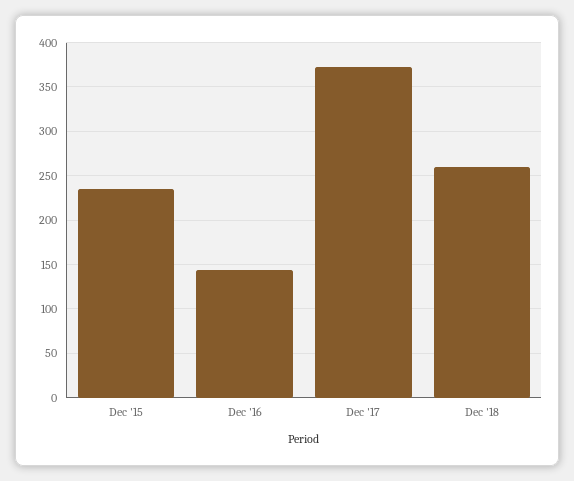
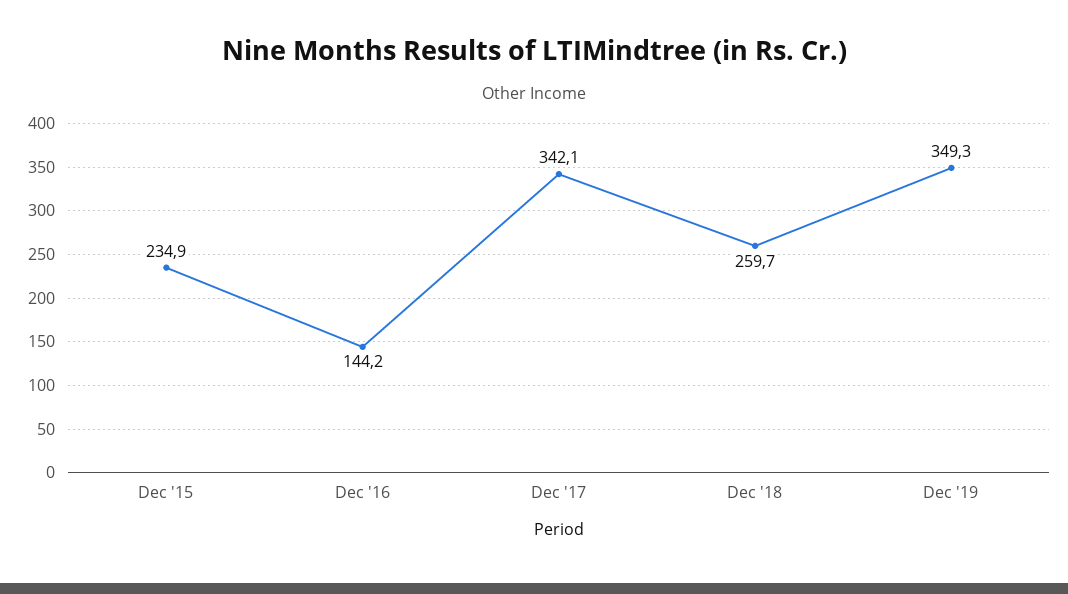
Dec '17: 370 -> 342.1
Dec '19: none -> 349.3

